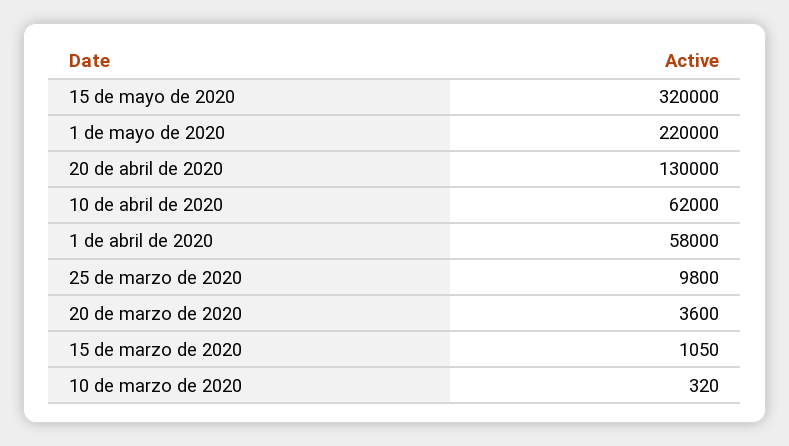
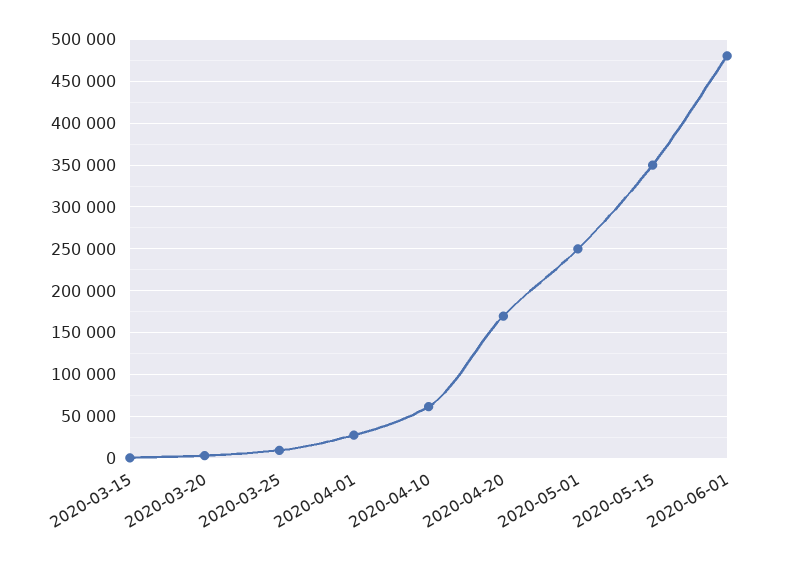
15 de mayo de 2020: 320000 -> 350000
1 de mayo de 2020: 220000 -> 250000
20 de abril de 2020: 130000 -> 170000
1 de abril de 2020: 58000 -> 30000
10 de marzo de 2020: 320 -> none
2020-06-01: none -> 480000

